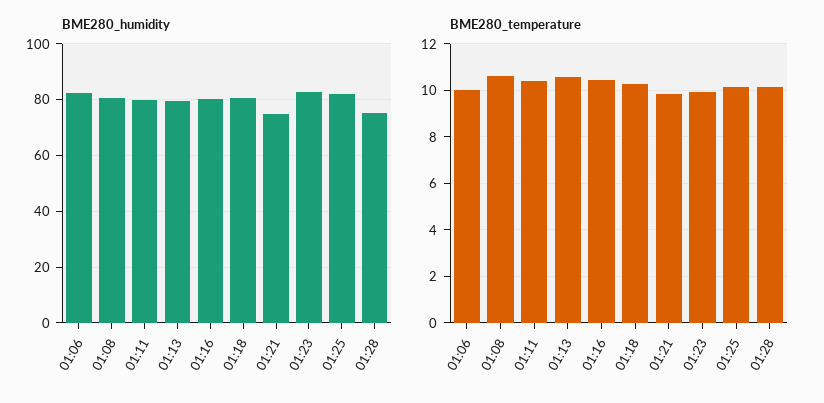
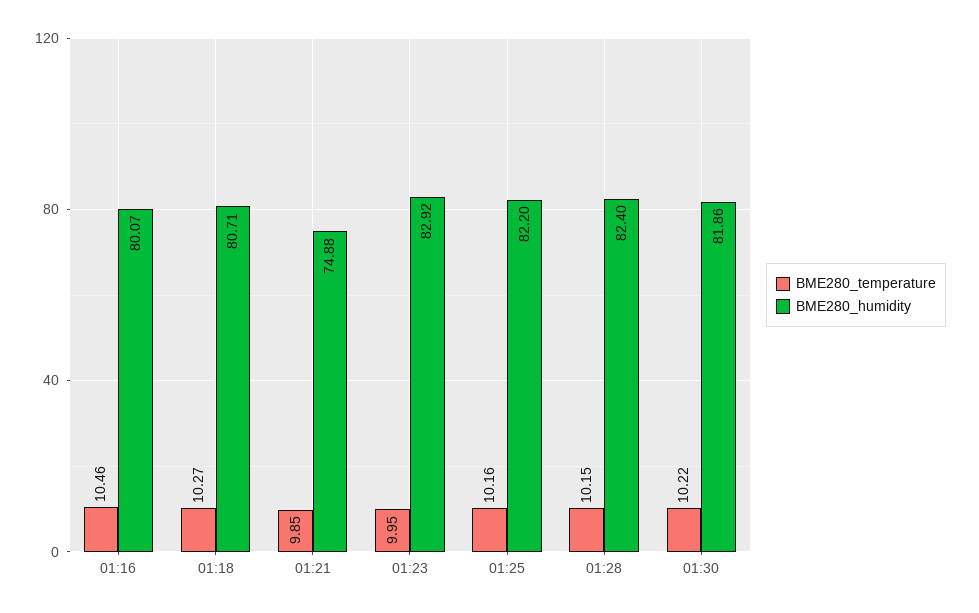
BME280_humidity, 01:06: 82.5 -> none
BME280_humidity, 01:08: 80 -> none
BME280_humidity, 01:11: 80 -> none
BME280_humidity, 01:13: 80 -> none
BME280_humidity, 01:28: 75 -> 82.4
BME280_temperature, 01:06: 10 -> none
BME280_temperature, 01:08: 10.5 -> none
BME280_temperature, 01:11: 10.5 -> none
BME280_temperature, 01:13: 10.5 -> none
BME280_temperature, 01:30: none -> 10.22
BME280_humidity, 01:30: none -> 81.86

